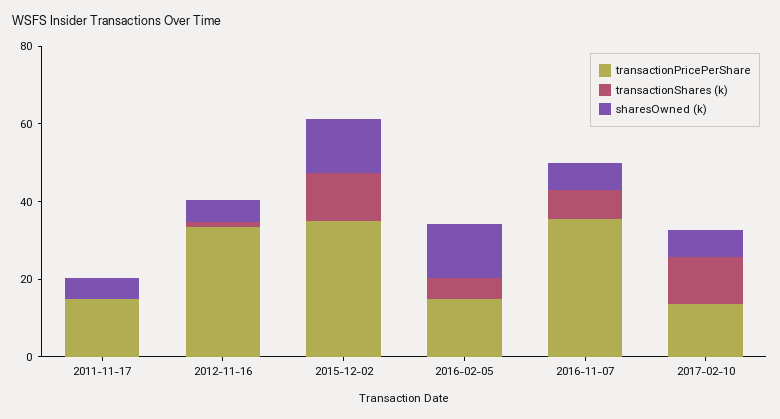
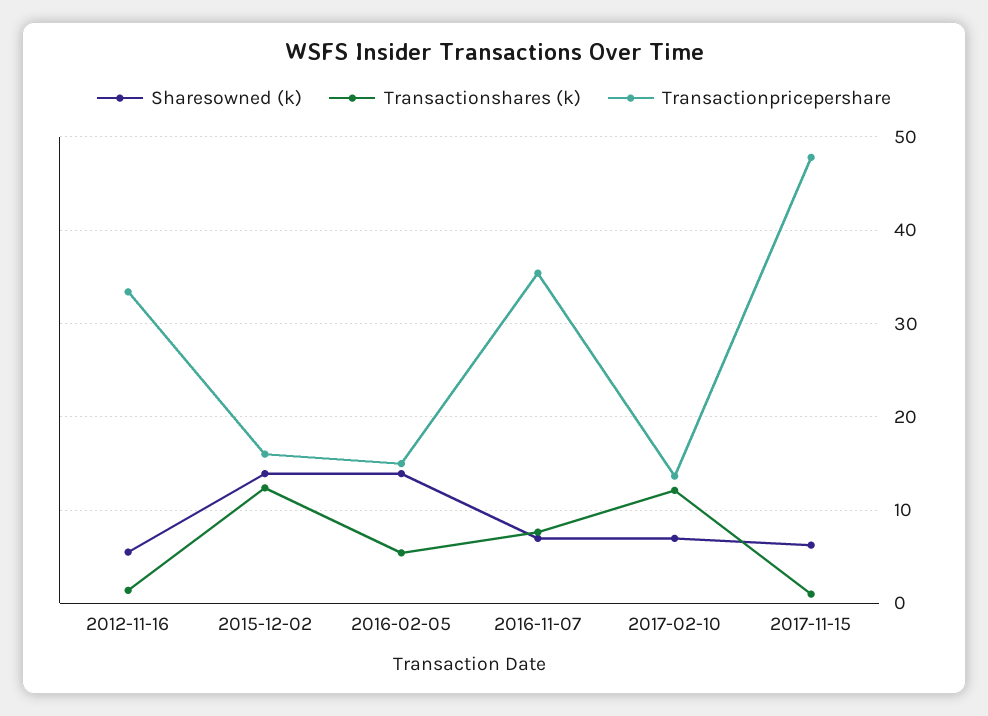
transactionPricePerShare, 2011-11-17: 15 -> none
transactionShares (k), 2011-11-17: 0 -> none
sharesOwned (k), 2011-11-17: 5 -> none
transactionPricePerShare, 2015-12-02: 35 -> 16
sharesOwned (k), 2017-11-15: none -> 6
transactionShares (k), 2017-11-15: none -> 1
transactionPricePerShare, 2017-11-15: none -> 48

